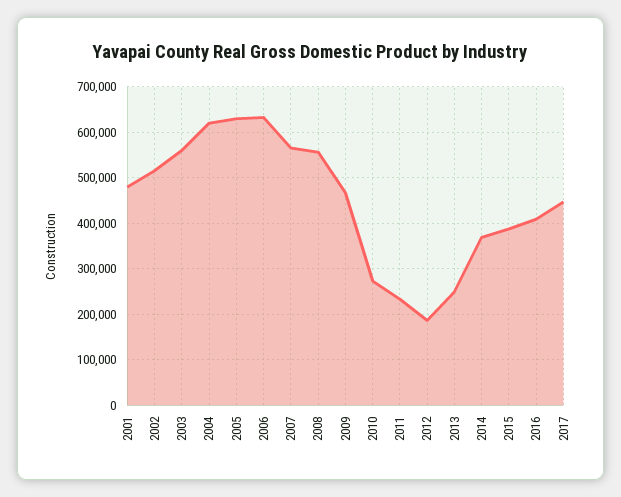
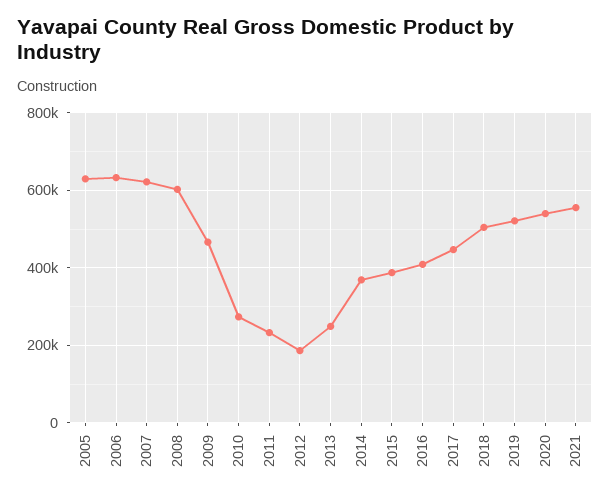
2001: 480000 -> none
2002: 520000 -> none
2003: 560000 -> none
2004: 620000 -> none
2007: 560000 -> 620000
2008: 560000 -> 600000
2018: none -> 500000
2019: none -> 520000
2020: none -> 540000
2021: none -> 560000

